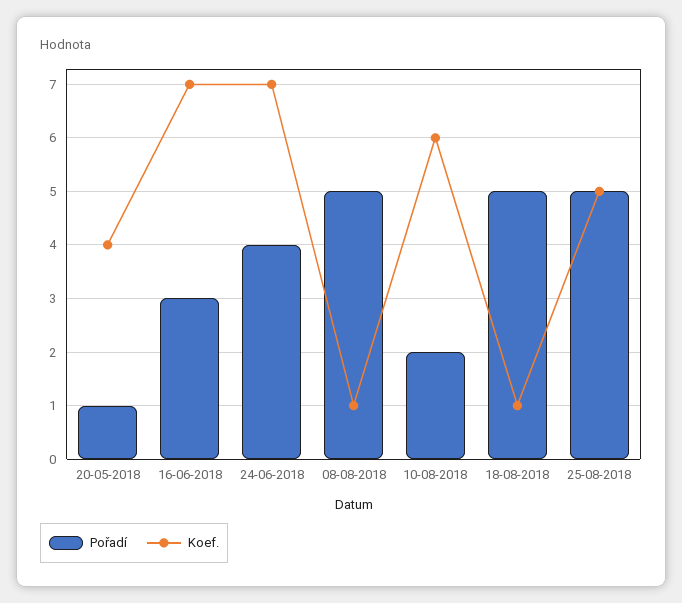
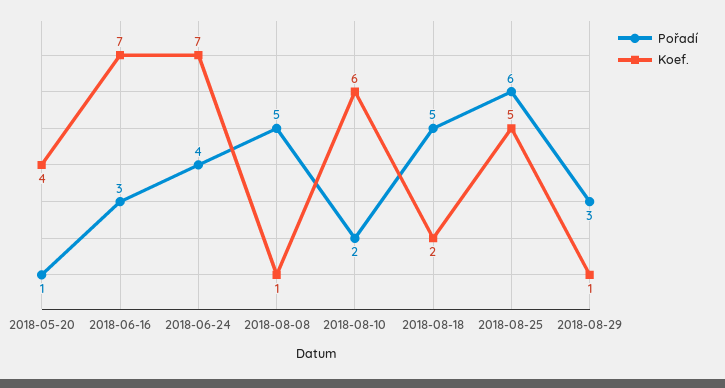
Koef., 18-08-2018: 1 -> 2
Pořadí, 25-08-2018: 5 -> 6
Pořadí, 2018-08-29: none -> 3
Koef., 2018-08-29: none -> 1

